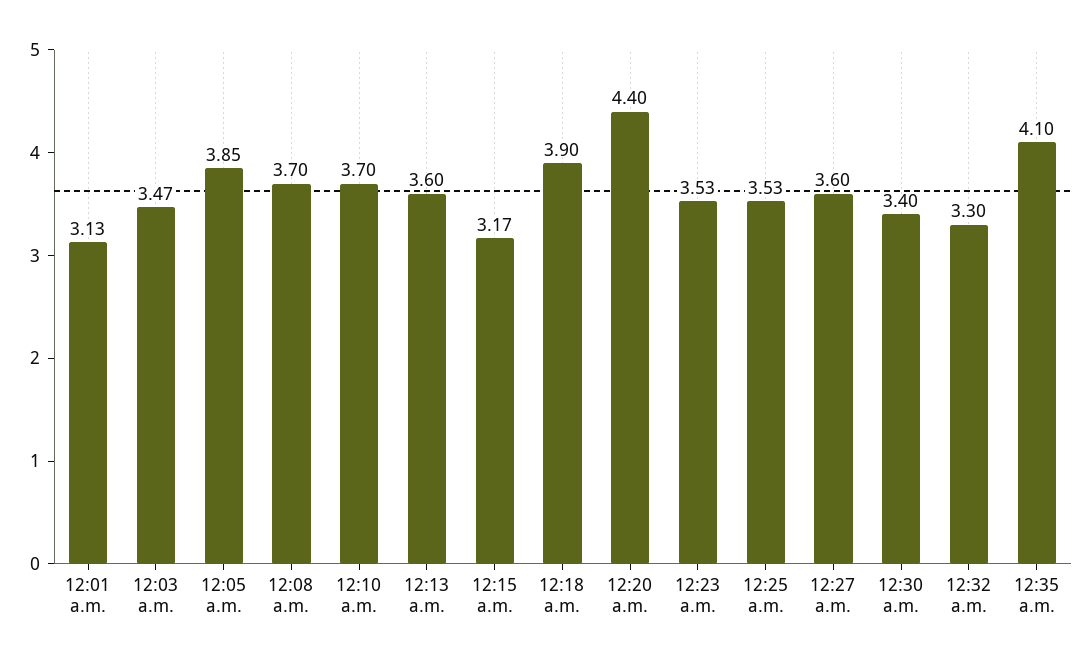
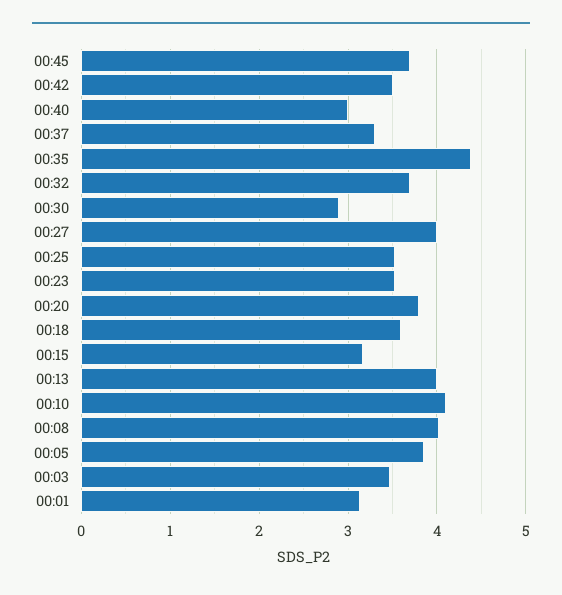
12:08 a.m.: 3.7 -> 4
12:10 a.m.: 3.7 -> 4.1
12:13 a.m.: 3.6 -> 4
12:18 a.m.: 3.9 -> 3.6
12:20 a.m.: 4.4 -> 3.8
12:27 a.m.: 3.6 -> 4
12:30 a.m.: 3.4 -> 2.9
12:32 a.m.: 3.3 -> 3.7
12:35 a.m.: 4.1 -> 4.4
00:45: none -> 3.7
00:42: none -> 3.5
00:40: none -> 3
00:37: none -> 3.3

